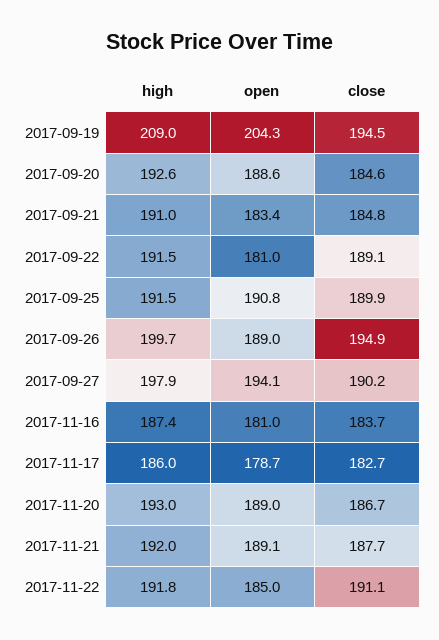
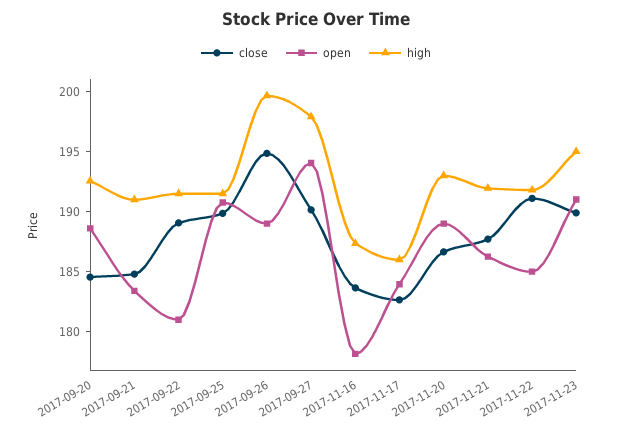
high, 2017-09-19: 209 -> none
open, 2017-09-19: 204.3 -> none
close, 2017-09-19: 194.5 -> none
open, 2017-11-16: 181 -> 178
open, 2017-11-17: 178.7 -> 184
open, 2017-11-21: 189.1 -> 186
close, 2017-11-23: none -> 190
open, 2017-11-23: none -> 191
high, 2017-11-23: none -> 195

